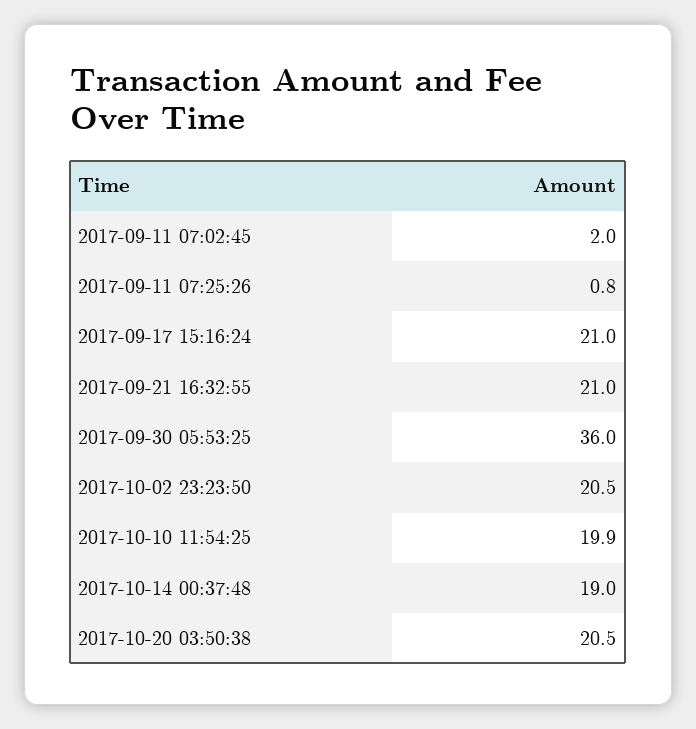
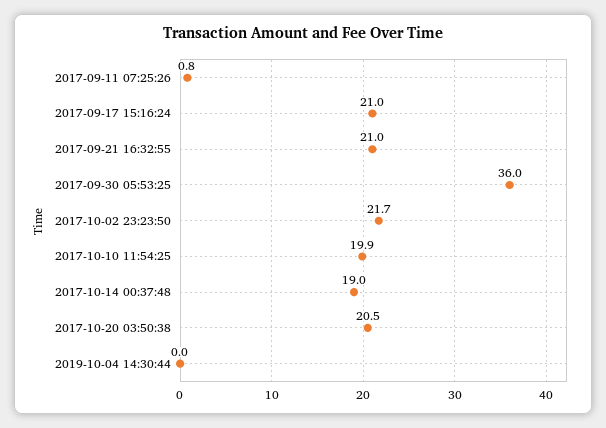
2017-09-11 07:02:45: 2 -> none
2017-10-02 23:23:50: 20.5 -> 21.7
2019-10-04 14:30:44: none -> 0

